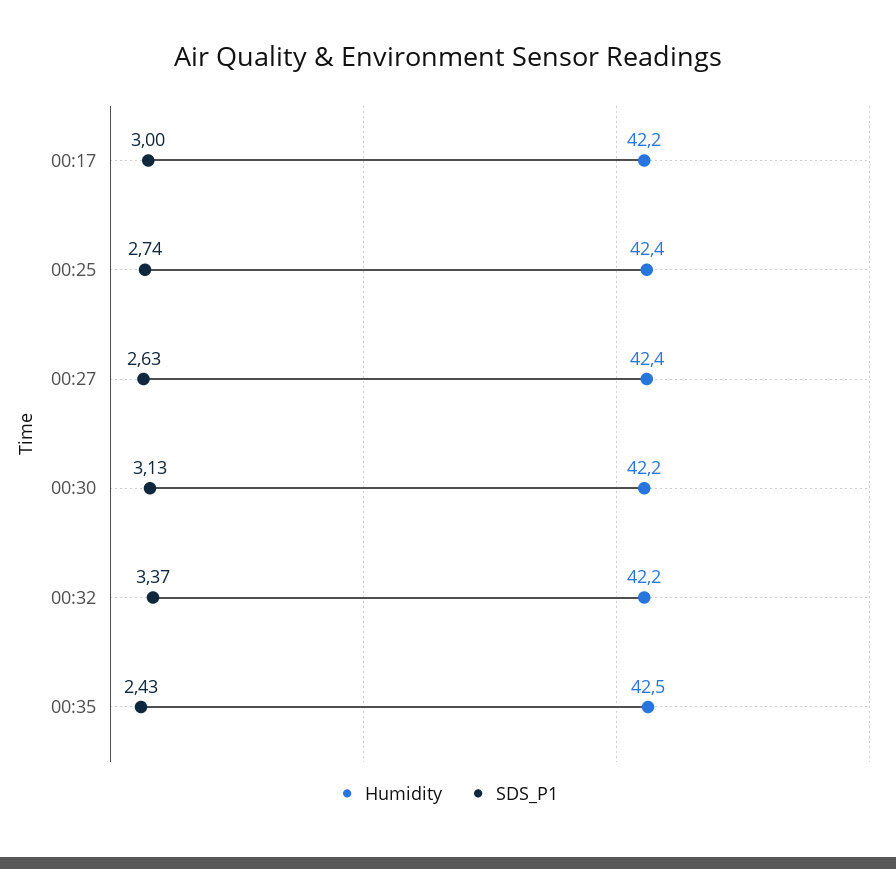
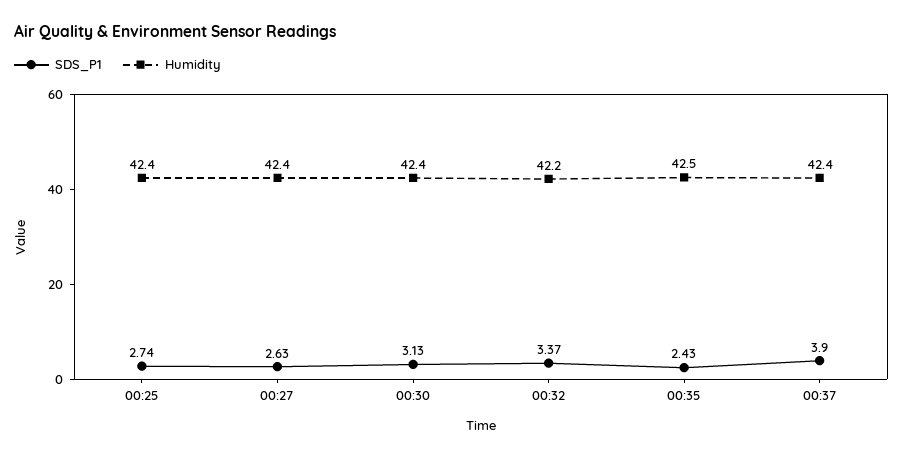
Humidity, 00:17: 42.2 -> none
SDS_P1, 00:17: 3 -> none
Humidity, 00:30: 42.2 -> 42.4
SDS_P1, 00:37: none -> 3.9
Humidity, 00:37: none -> 42.4

